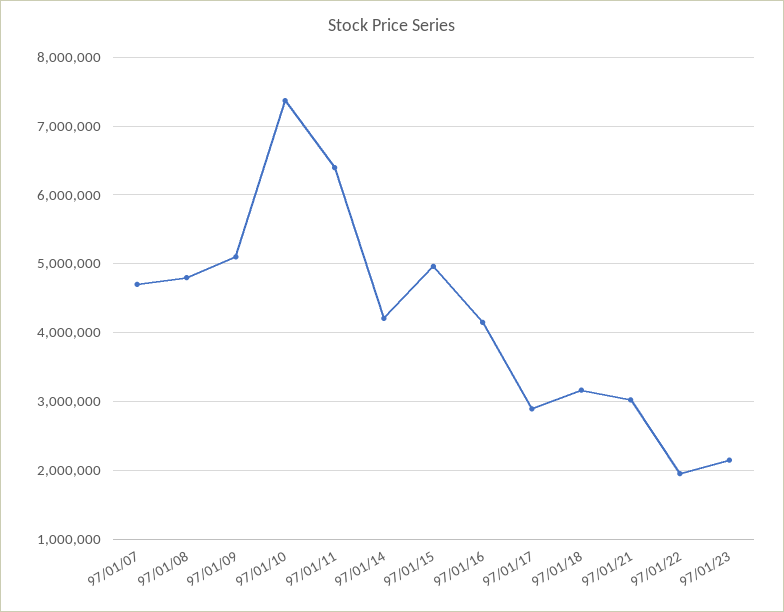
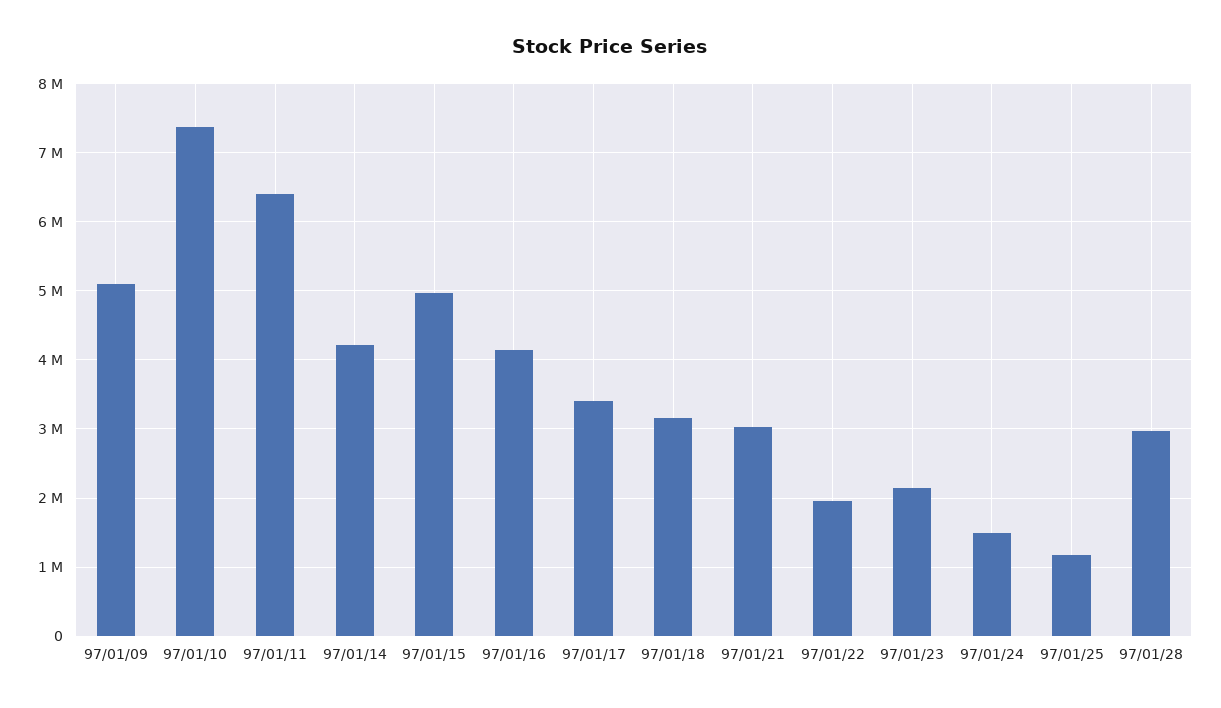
97/01/07: 4700000 -> none
97/01/08: 4800000 -> none
97/01/17: 2900000 -> 3400000
97/01/24: none -> 1500000
97/01/25: none -> 1200000
97/01/28: none -> 3000000

